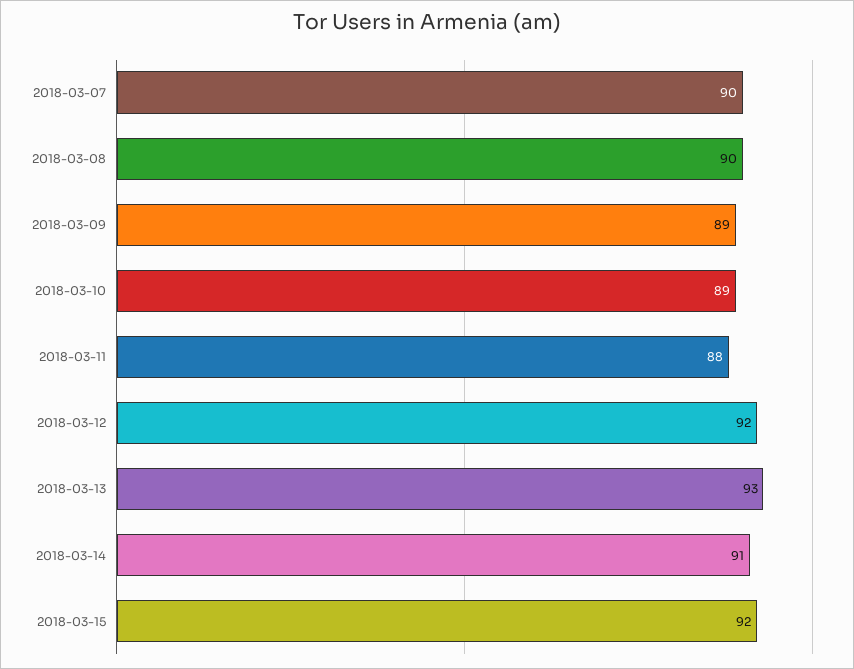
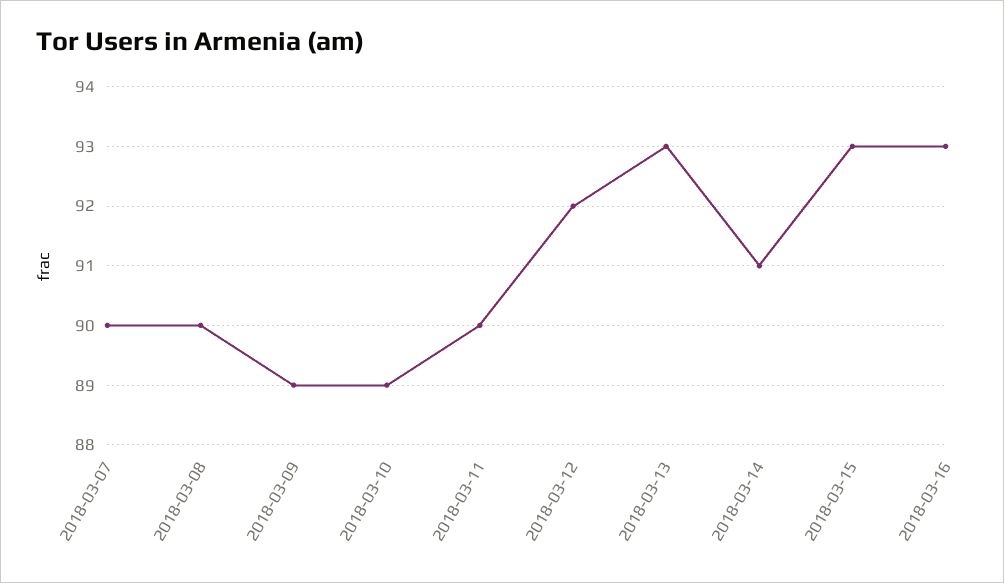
2018-03-11: 88 -> 90
2018-03-15: 92 -> 93
2018-03-16: none -> 93

